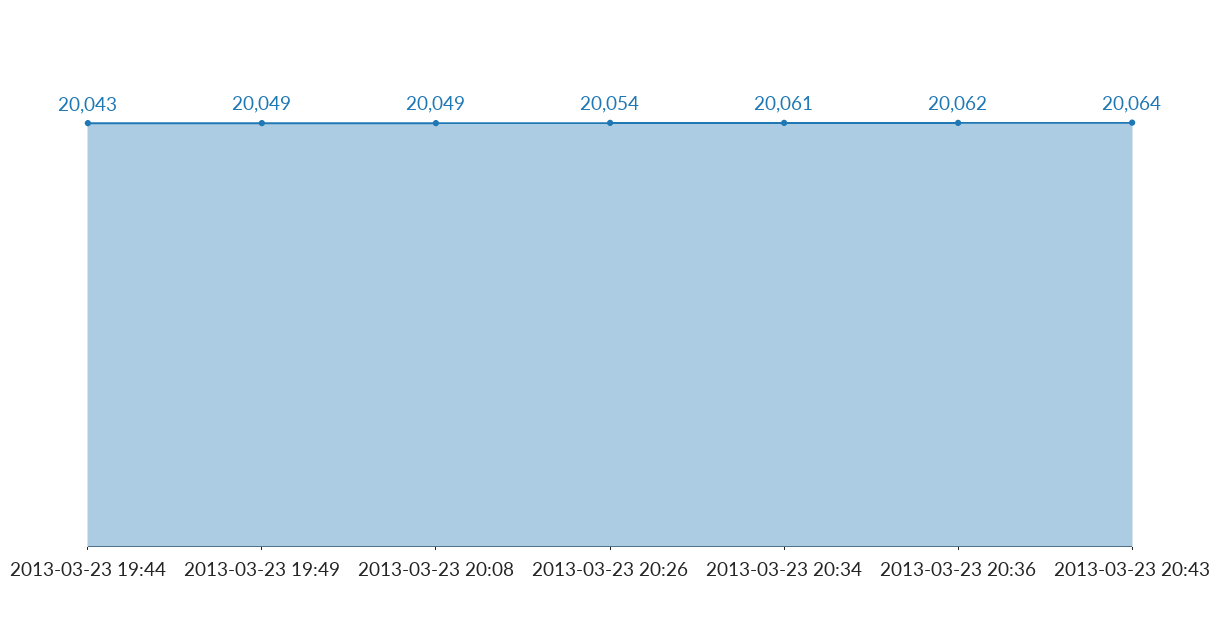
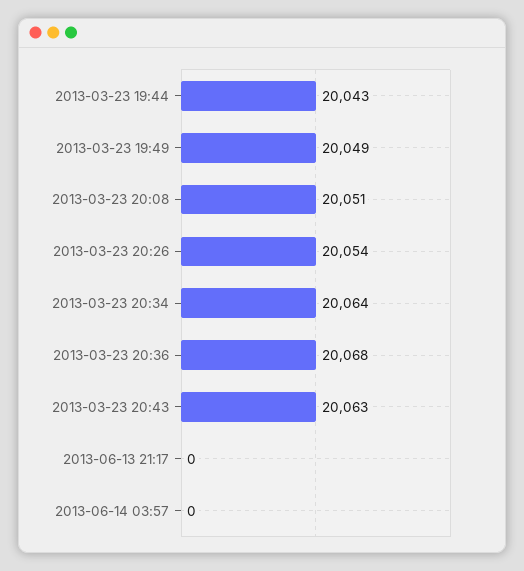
2013-03-23 20:08: 20049 -> 20051
2013-03-23 20:34: 20061 -> 20064
2013-03-23 20:36: 20062 -> 20068
2013-03-23 20:43: 20064 -> 20063
2013-06-13 21:17: none -> 0
2013-06-14 03:57: none -> 0

